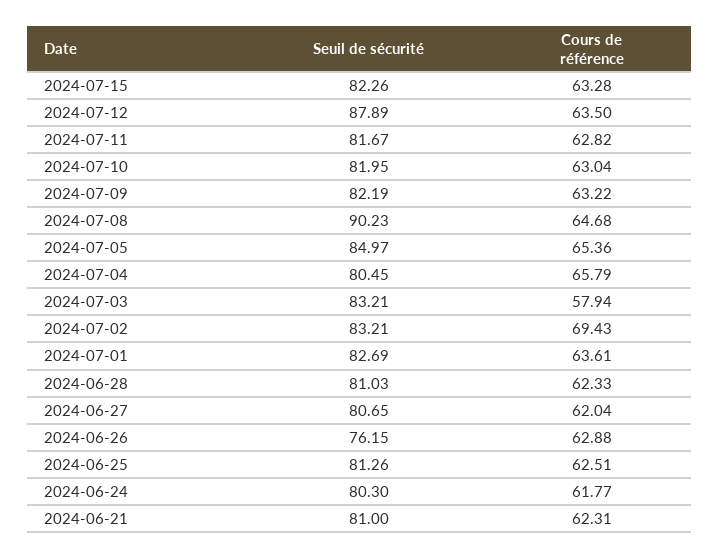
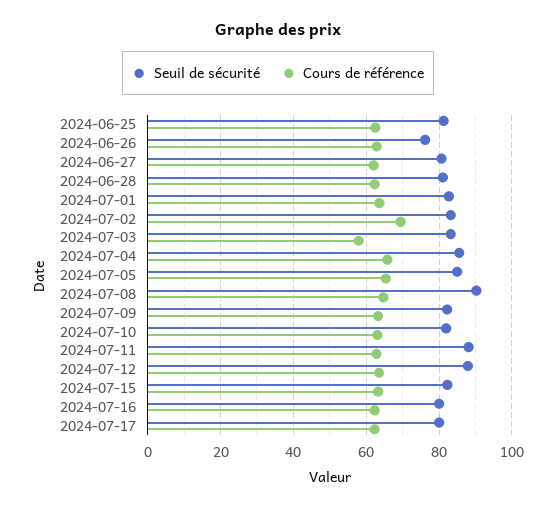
Seuil de sécurité, 2024-07-11: 81.67 -> 88
Seuil de sécurité, 2024-07-04: 80.45 -> 86
Seuil de sécurité, 2024-06-24: 80.3 -> none
Cours de référence, 2024-06-24: 61.77 -> none
Seuil de sécurité, 2024-06-21: 81 -> none
Cours de référence, 2024-06-21: 62.31 -> none
Seuil de sécurité, 2024-07-16: none -> 80
Cours de référence, 2024-07-16: none -> 62
Seuil de sécurité, 2024-07-17: none -> 80
Cours de référence, 2024-07-17: none -> 62

